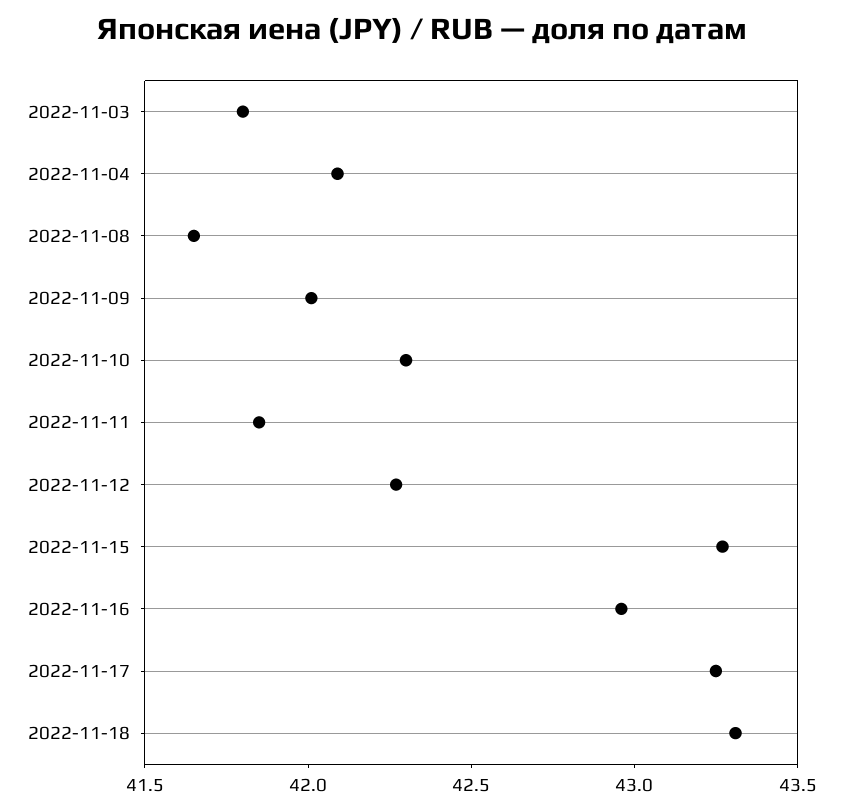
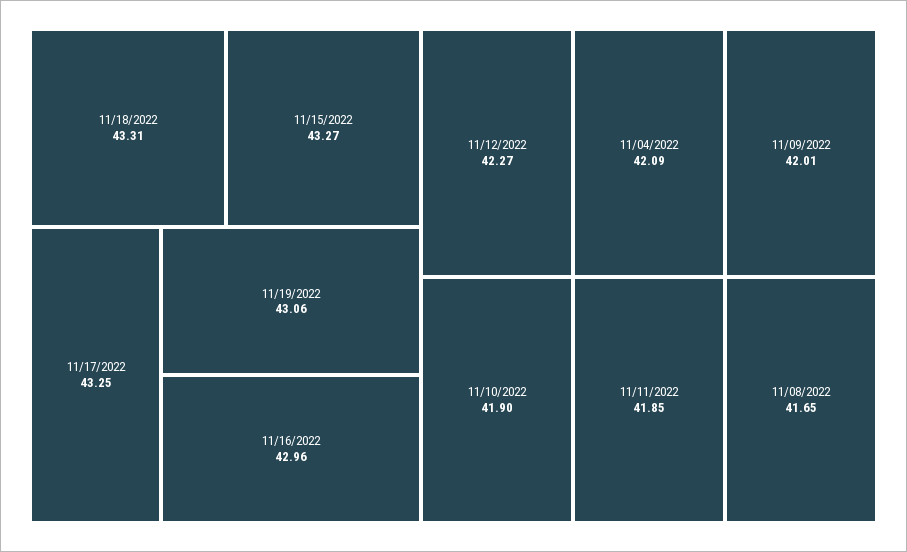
2022-11-03: 41.8 -> none
2022-11-10: 42.3 -> 41.9
11/19/2022: none -> 43.06

